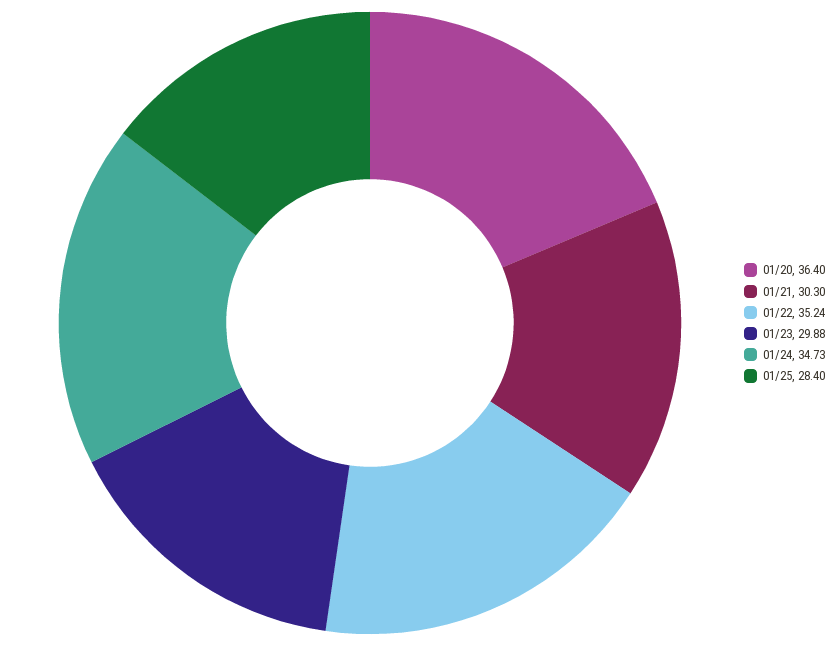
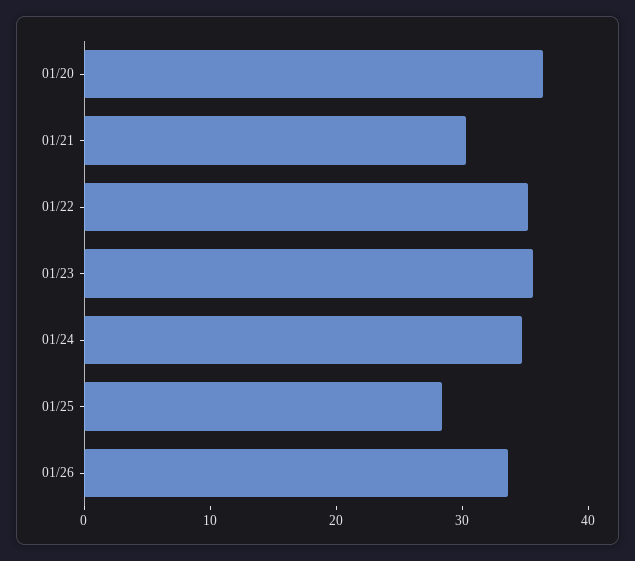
01/23: 29.88 -> 36
01/26: none -> 34

